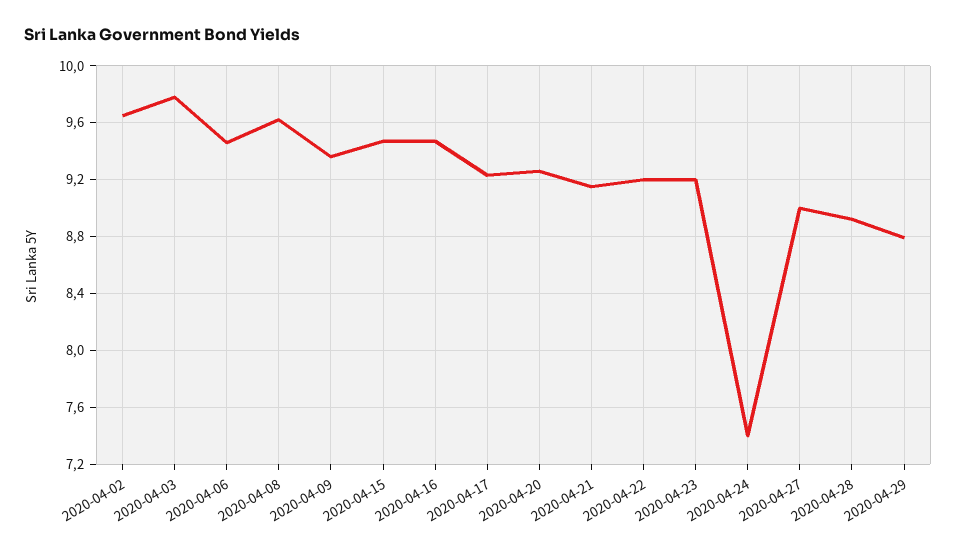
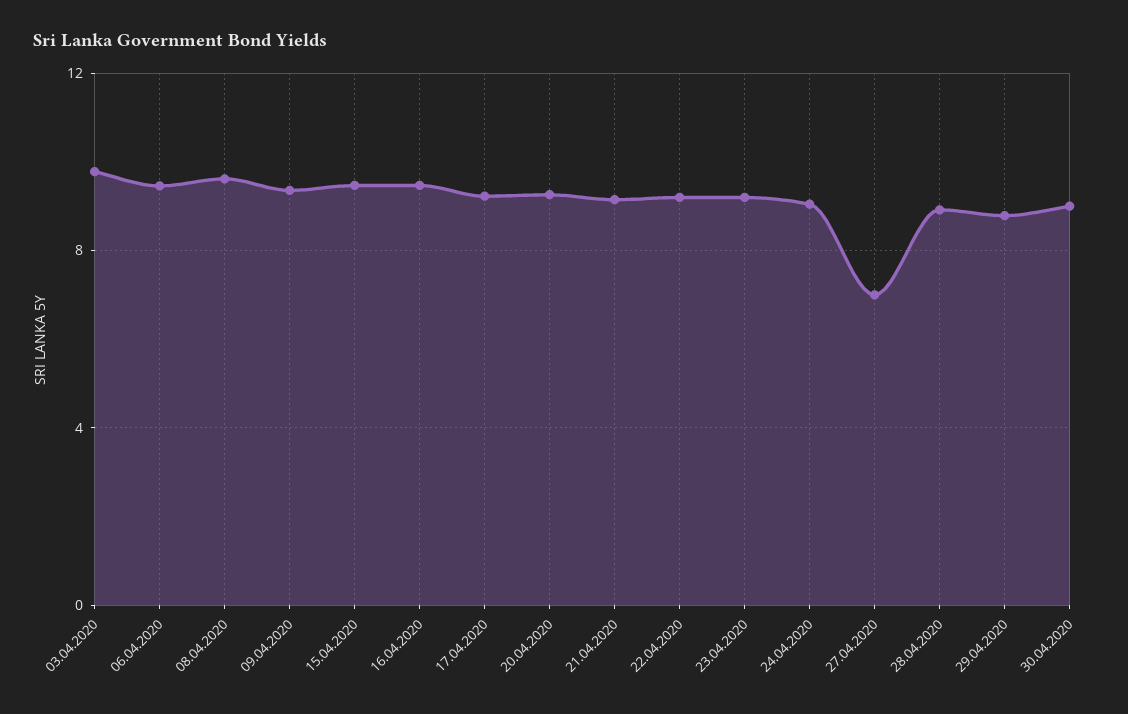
2020-04-02: 9.65 -> none
2020-04-24: 7.4 -> 9
2020-04-27: 9 -> 7
30.04.2020: none -> 9

